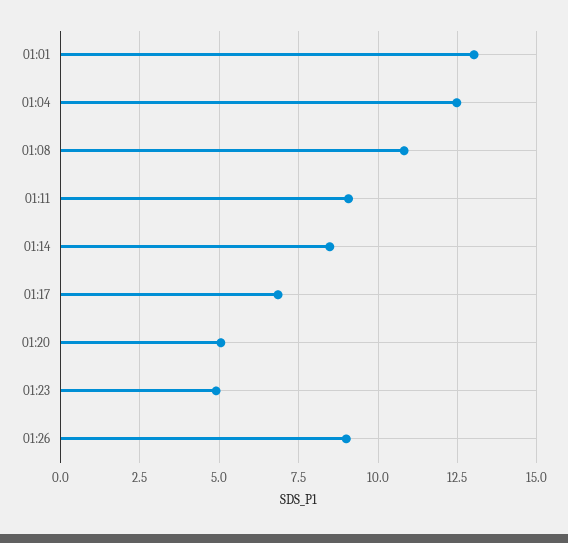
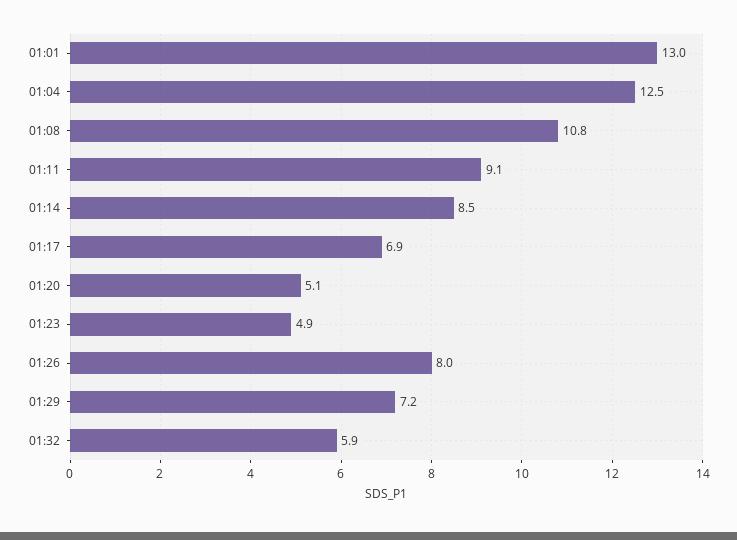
01:26: 9 -> 8
01:29: none -> 7.2
01:32: none -> 5.9

